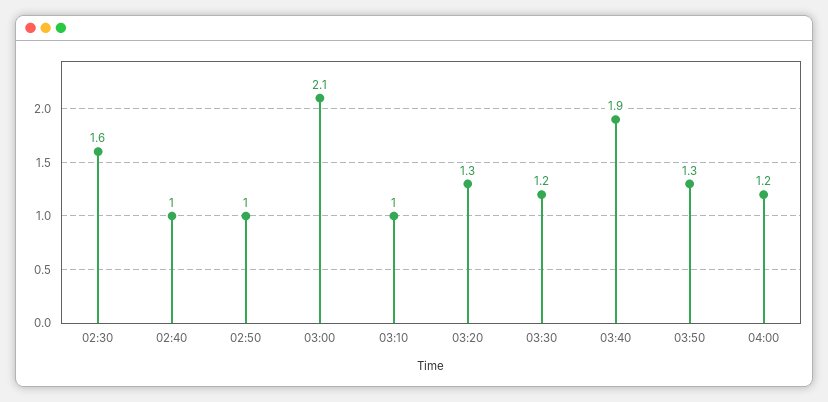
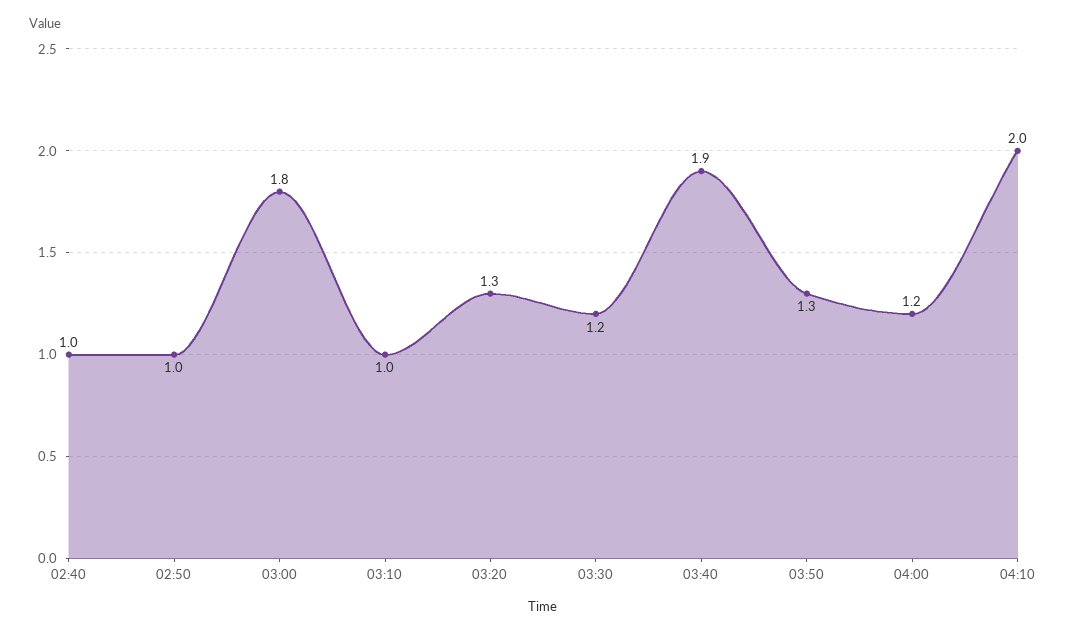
02:30: 1.6 -> none
03:00: 2.1 -> 1.8
04:10: none -> 2

